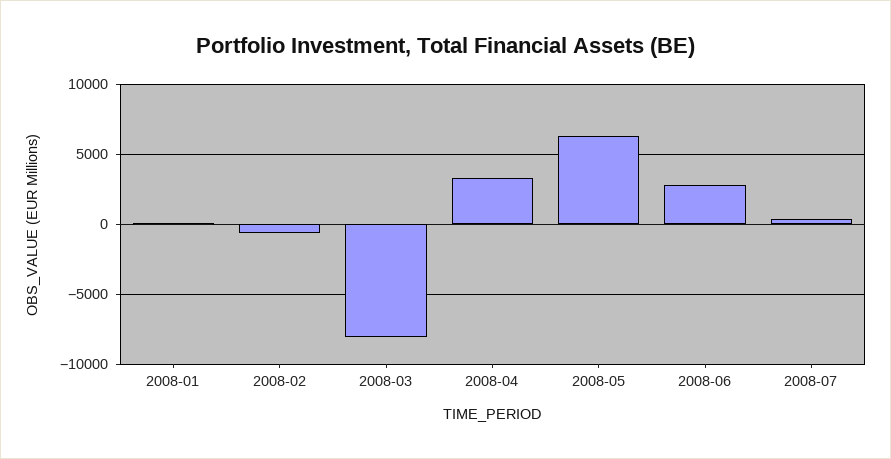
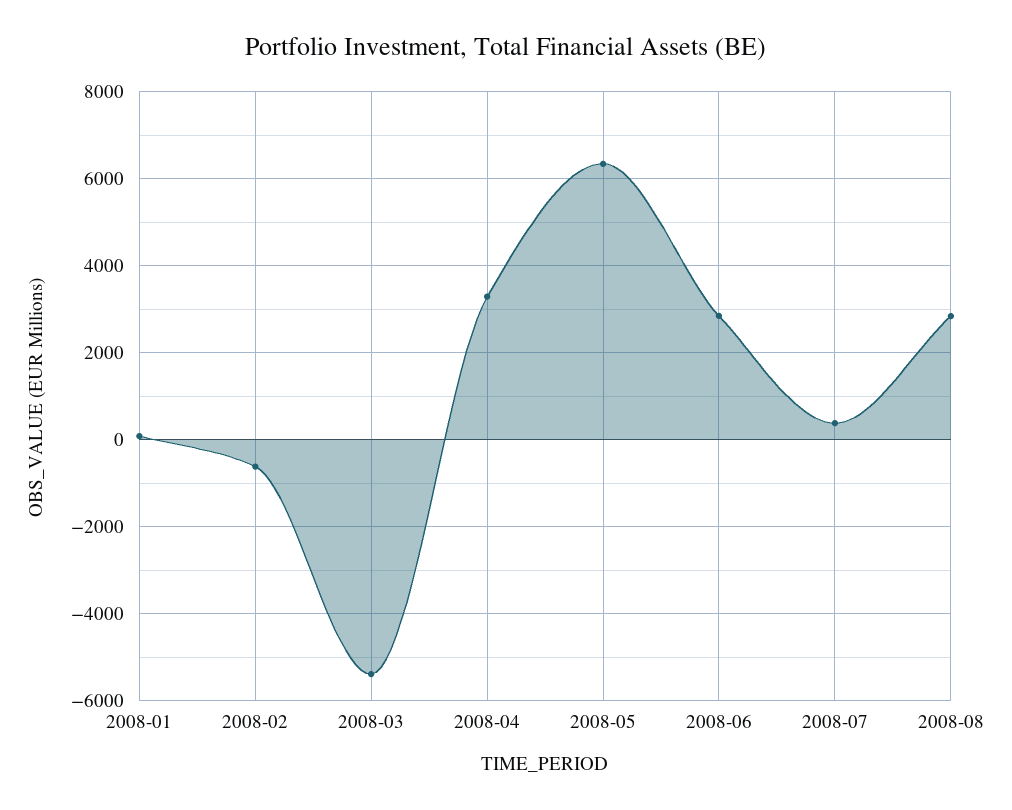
2008-03: -8000 -> -5400
2008-08: none -> 2800

